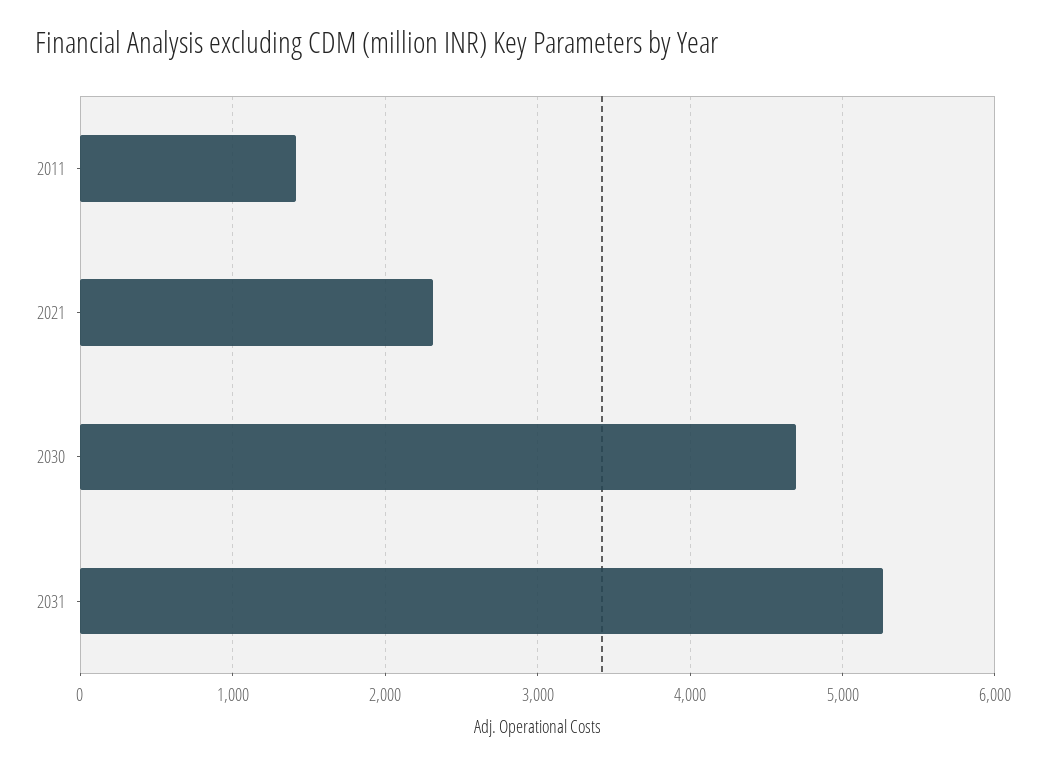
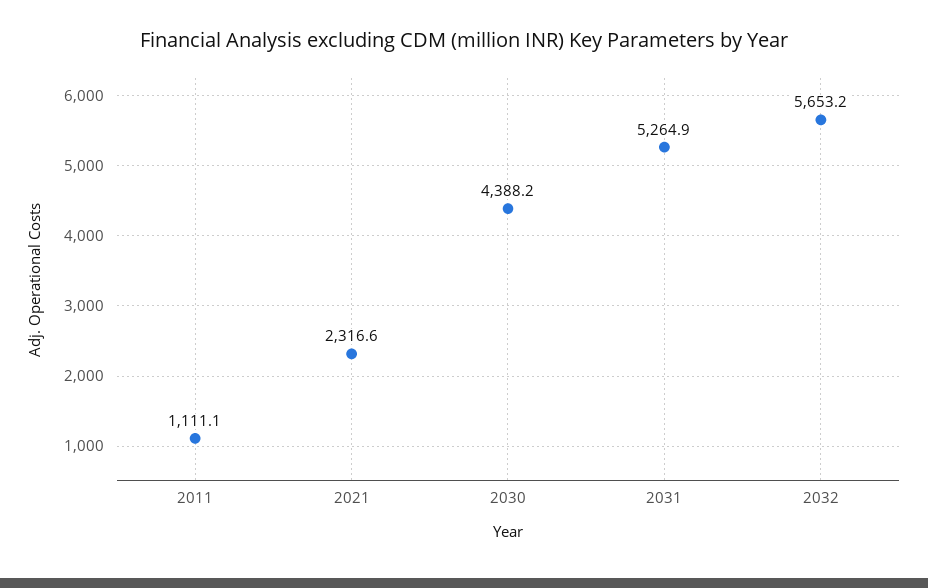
2011: 1400 -> 1111.1
2030: 4700 -> 4388.2
2032: none -> 5653.2

